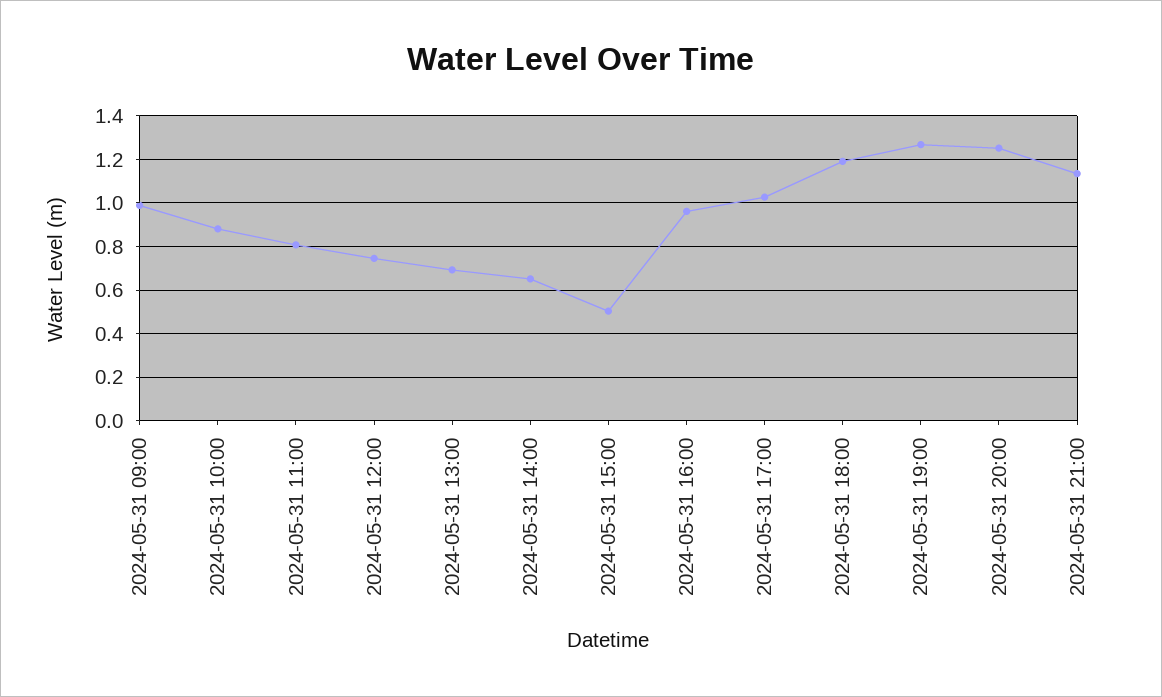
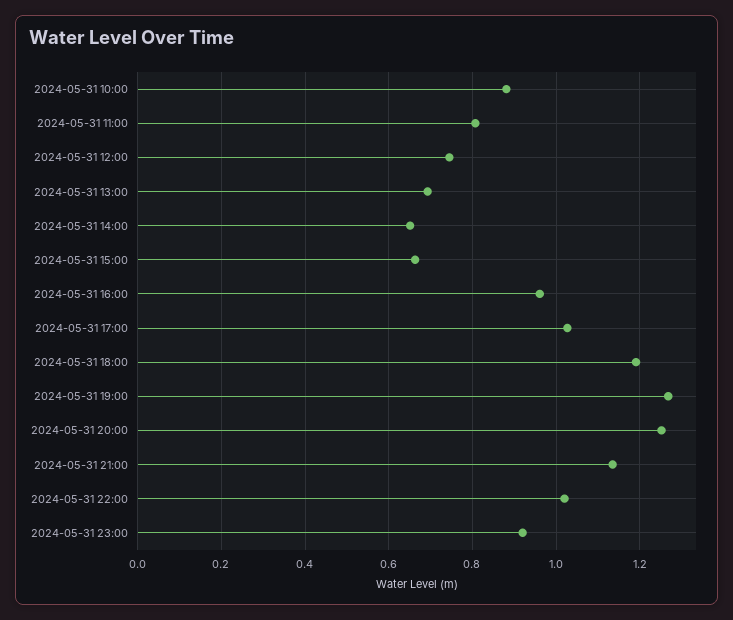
2024-05-31 09:00: 1 -> none
2024-05-31 15:00: 0.5 -> 0.66
2024-05-31 22:00: none -> 1.02
2024-05-31 23:00: none -> 0.92

